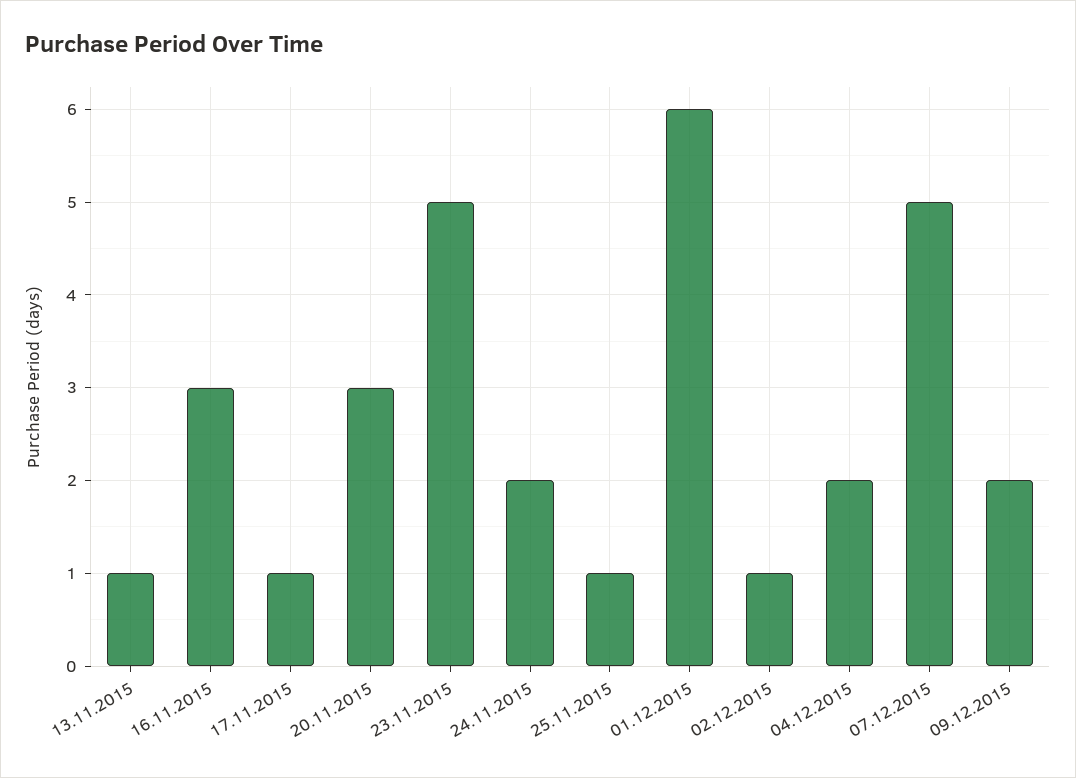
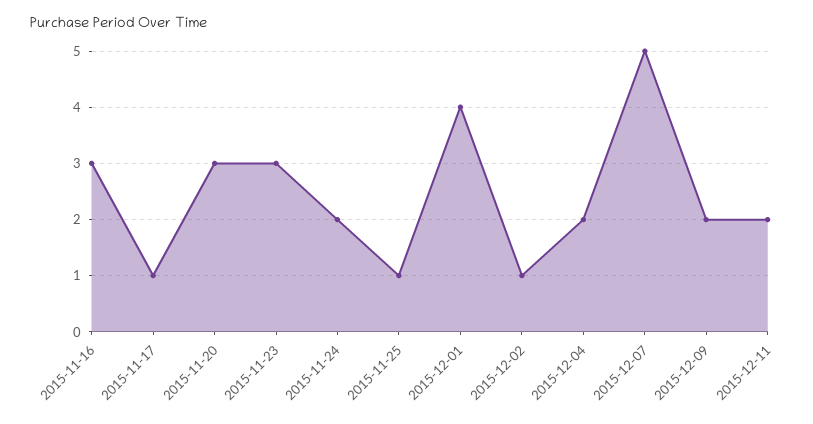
13.11.2015: 1 -> none
23.11.2015: 5 -> 3
01.12.2015: 6 -> 4
2015-12-11: none -> 2

